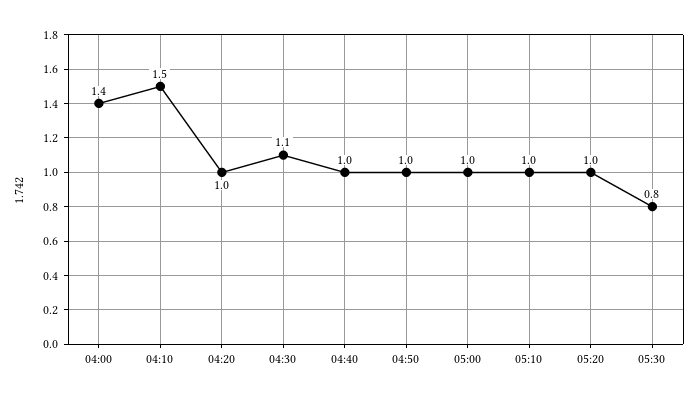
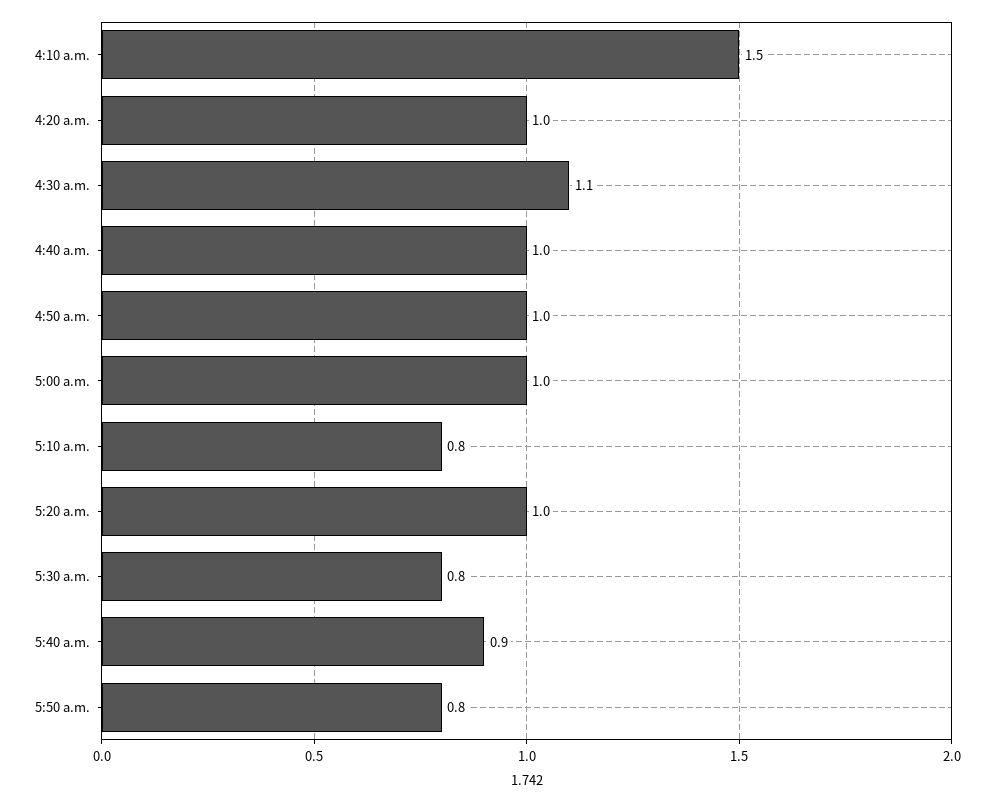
04:00: 1.4 -> none
05:10: 1 -> 0.8
5:40 a.m.: none -> 0.9
5:50 a.m.: none -> 0.8

